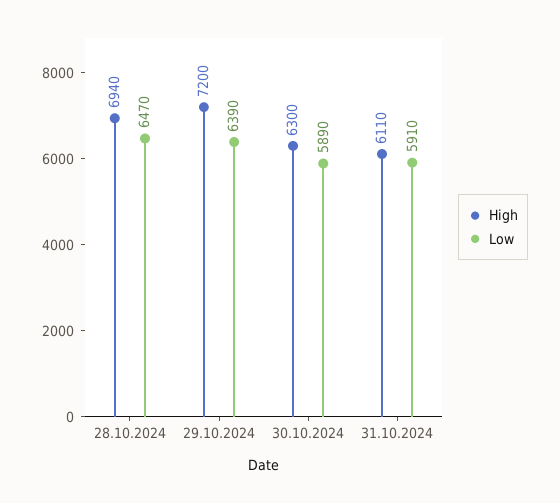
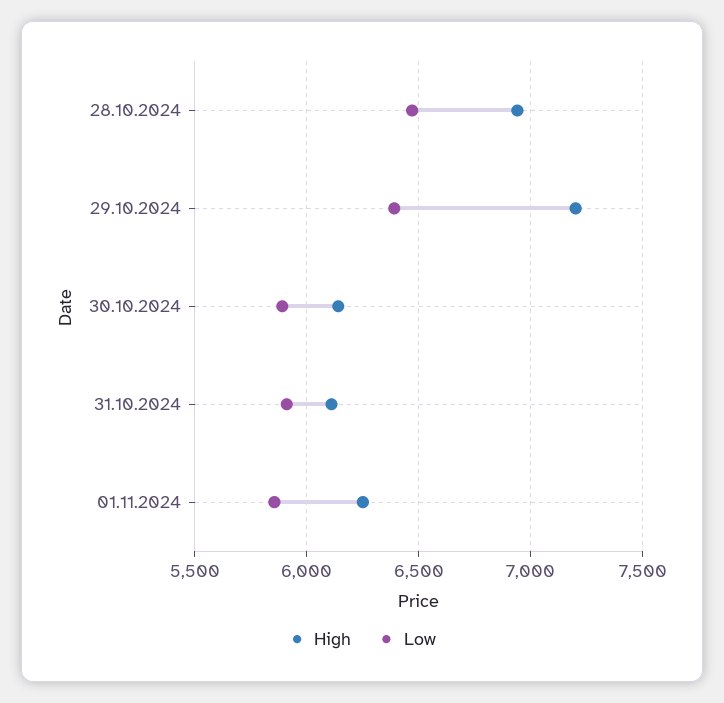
High, 30.10.2024: 6300 -> 6150
High, 01.11.2024: none -> 6250
Low, 01.11.2024: none -> 5850

